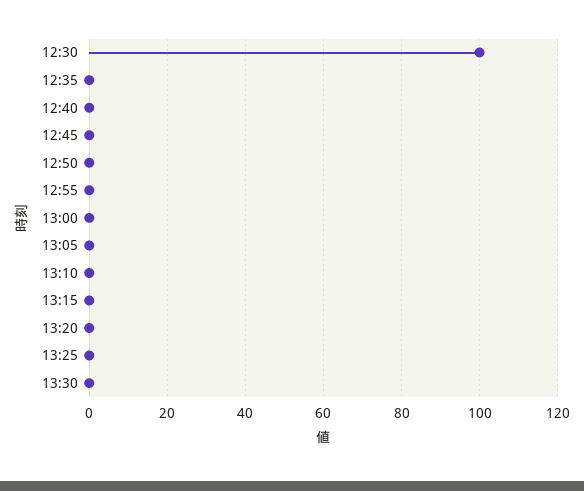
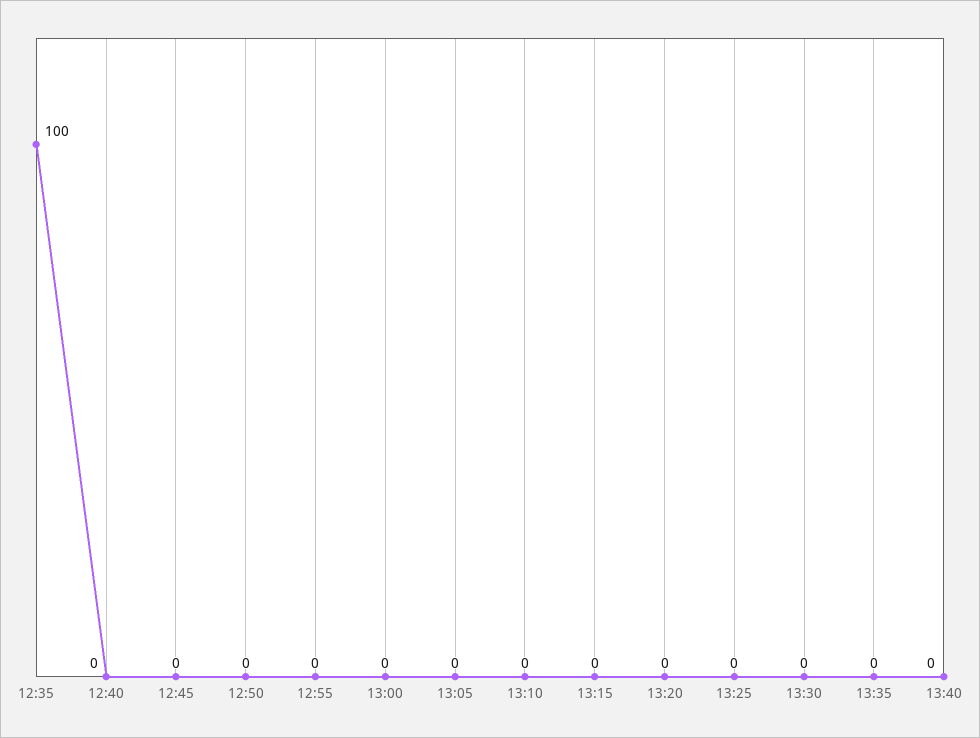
12:30: 100 -> none
12:35: 0 -> 100
13:35: none -> 0
13:40: none -> 0

